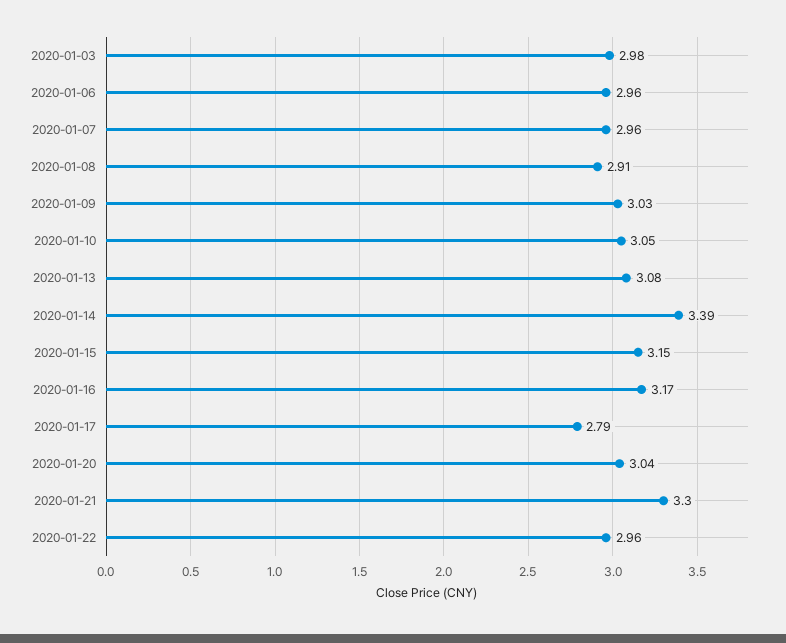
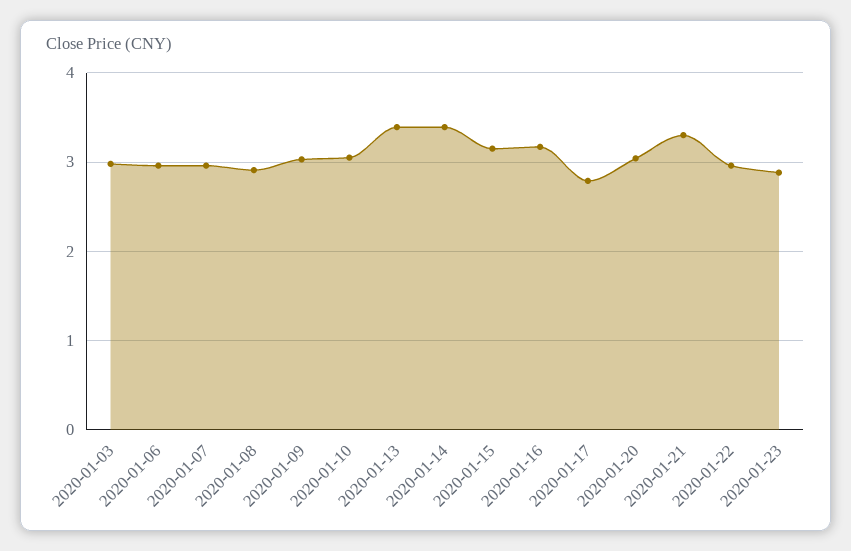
2020-01-13: 3.08 -> 3.4
2020-01-23: none -> 2.9

